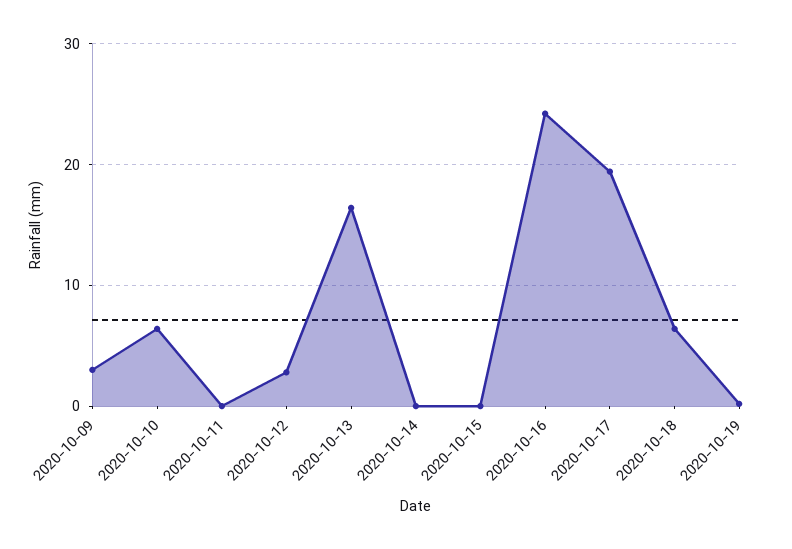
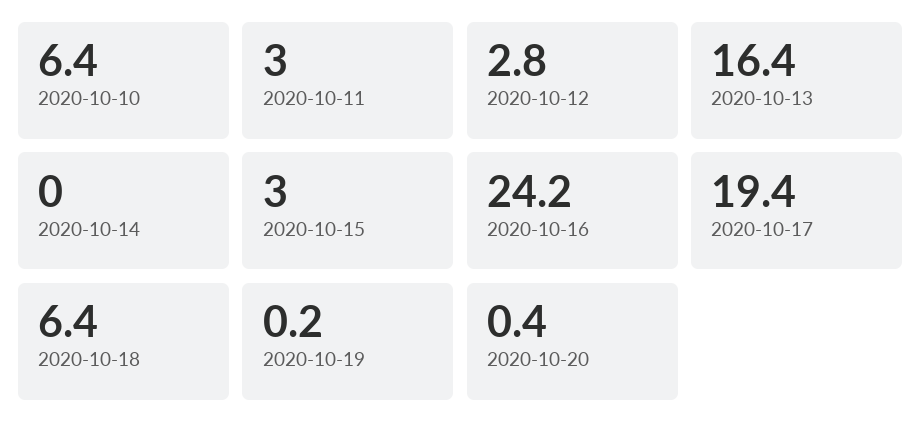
2020-10-09: 3 -> none
2020-10-11: 0 -> 3
2020-10-15: 0 -> 3
2020-10-20: none -> 0.4

